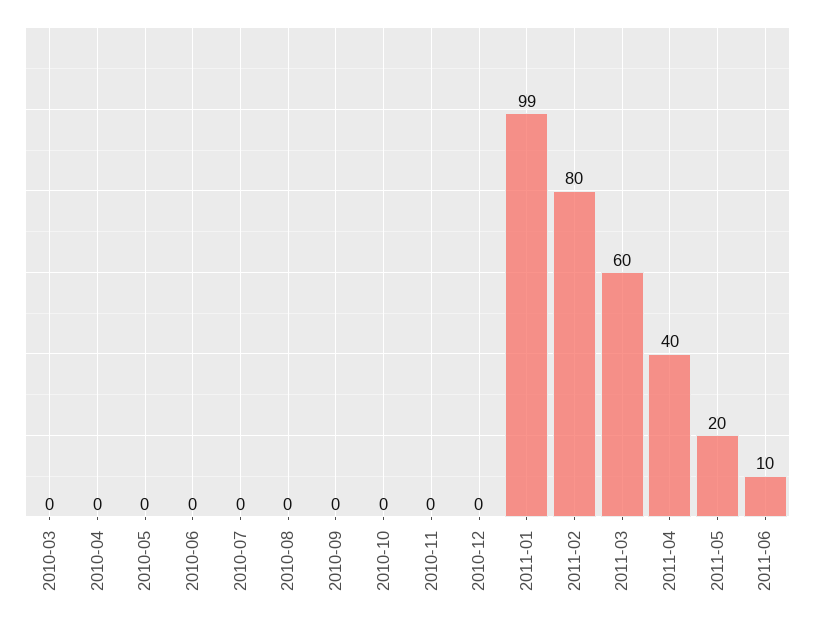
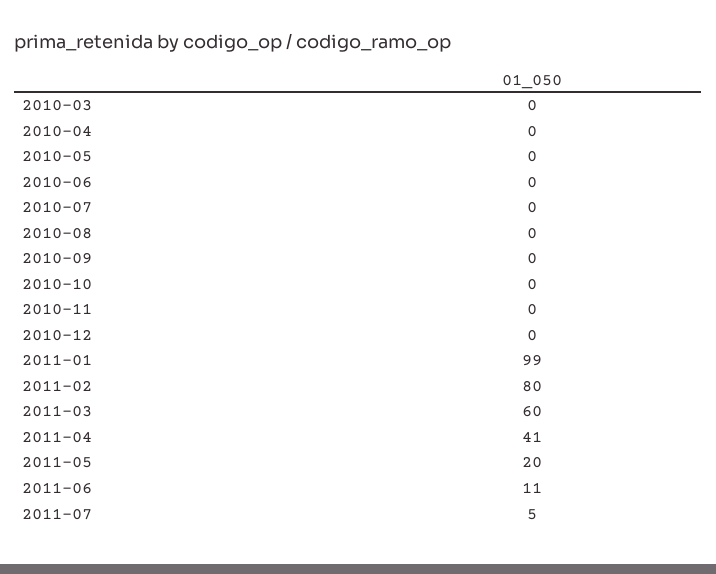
2011-04: 40 -> 41
2011-06: 10 -> 11
2011-07: none -> 5

